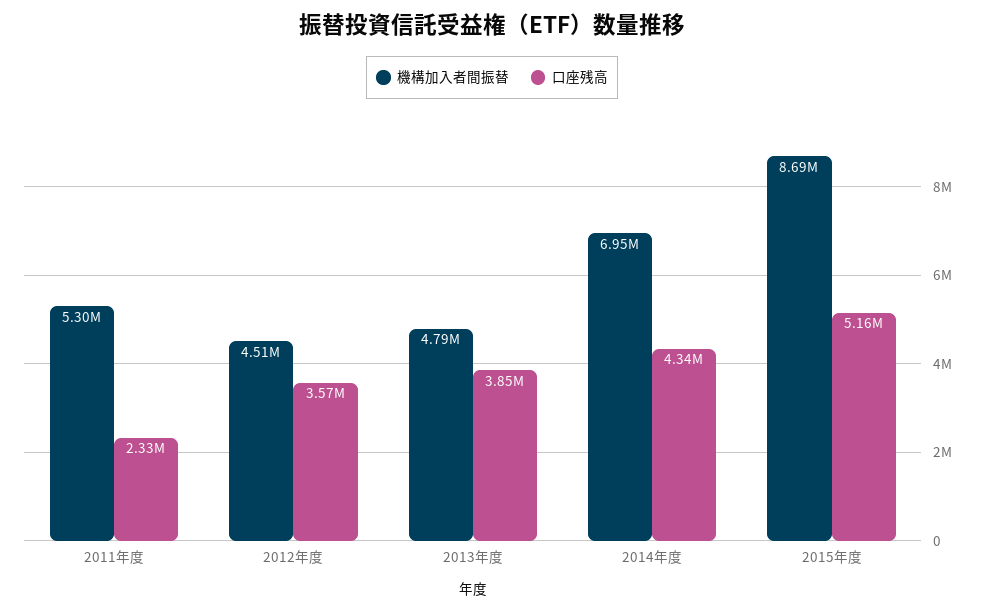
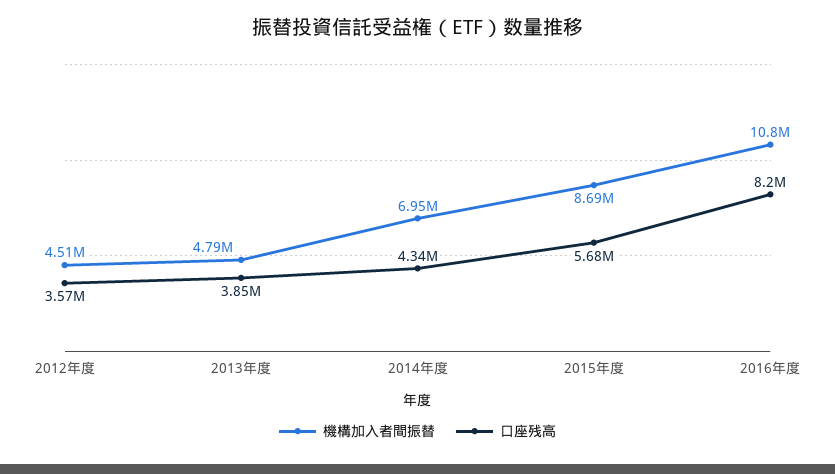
機構加入者間振替, 2011年度: 5300000 -> none
口座残高, 2011年度: 2330000 -> none
口座残高, 2015年度: 5160000 -> 5680000
機構加入者間振替, 2016年度: none -> 10800000
口座残高, 2016年度: none -> 8200000

